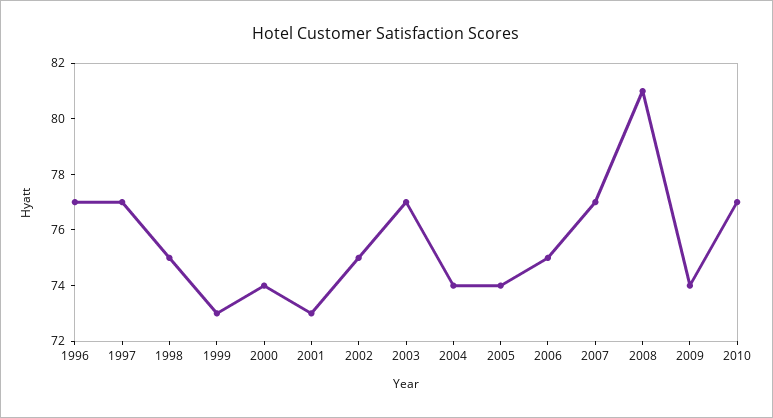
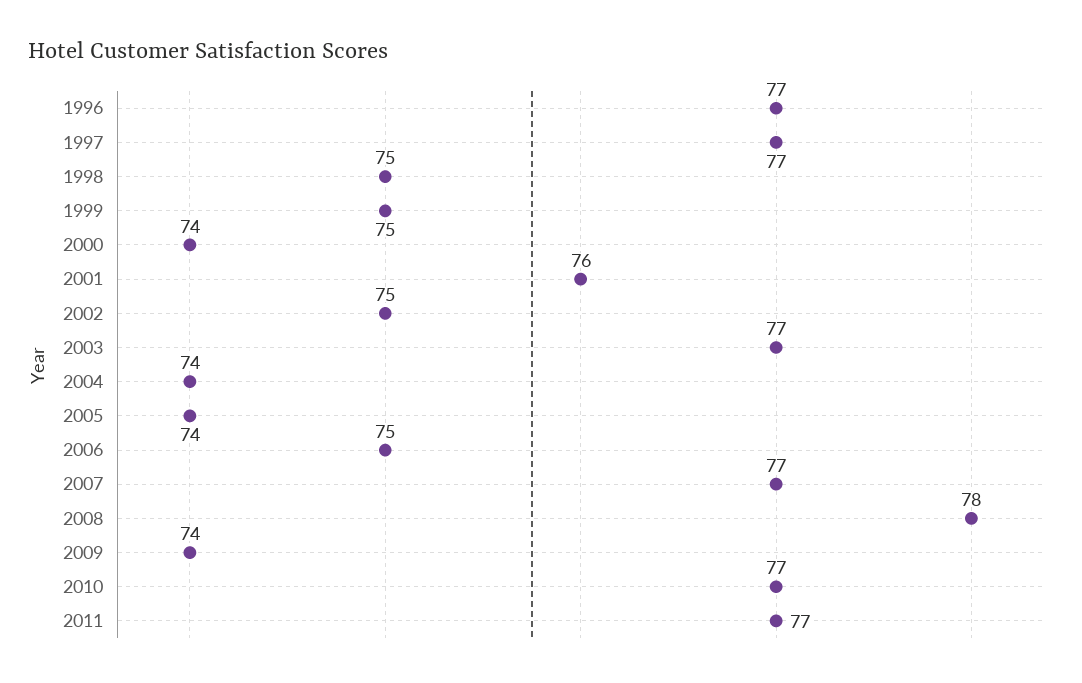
1999: 73 -> 75
2001: 73 -> 76
2008: 81 -> 78
2011: none -> 77

